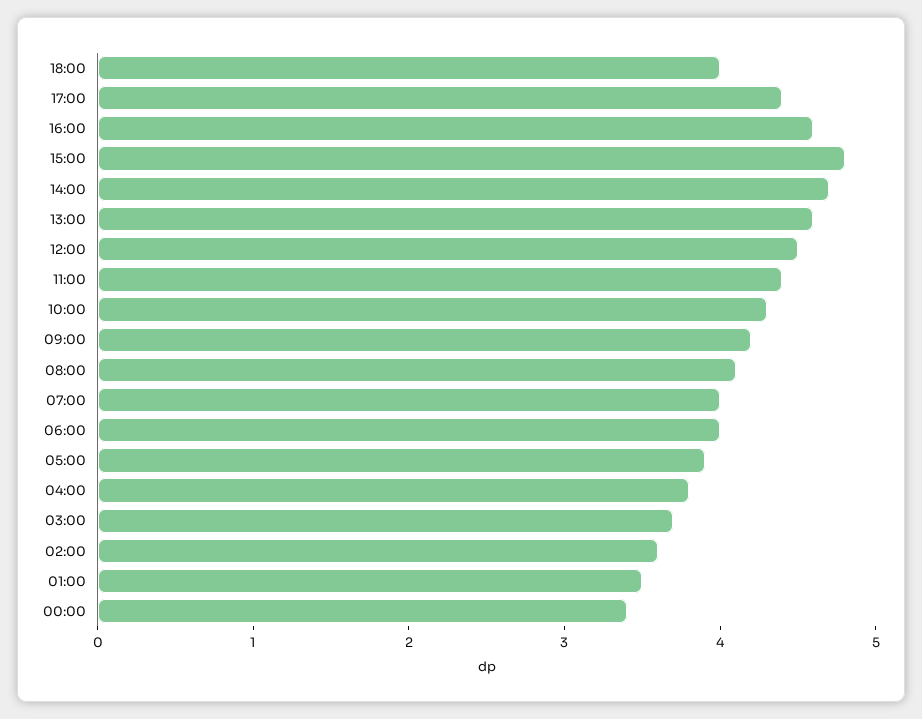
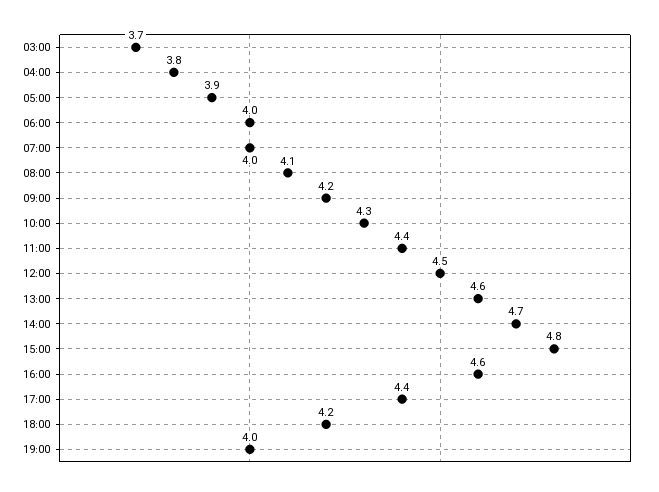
18:00: 4 -> 4.2
02:00: 3.6 -> none
01:00: 3.5 -> none
00:00: 3.4 -> none
19:00: none -> 4

